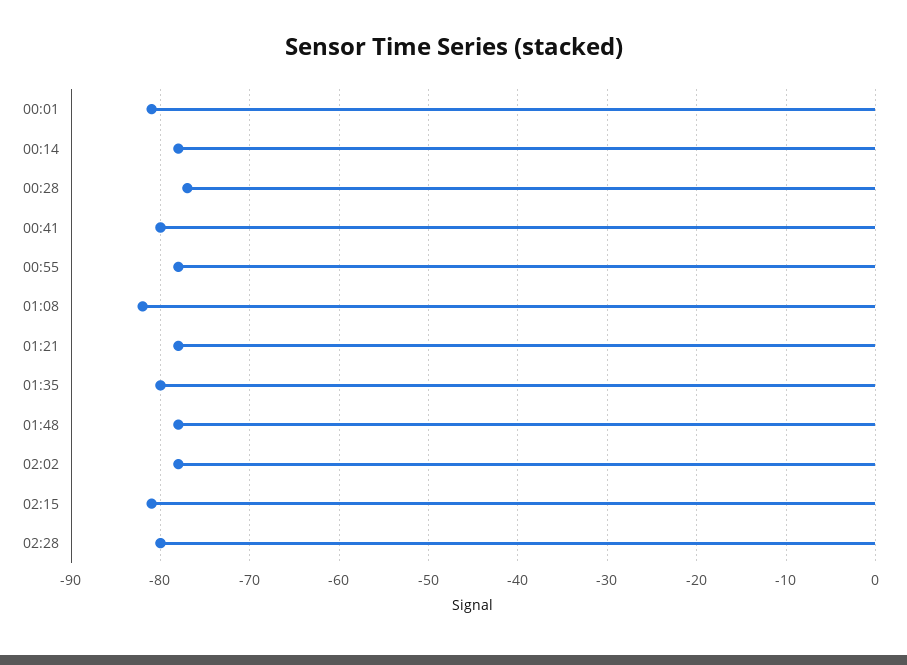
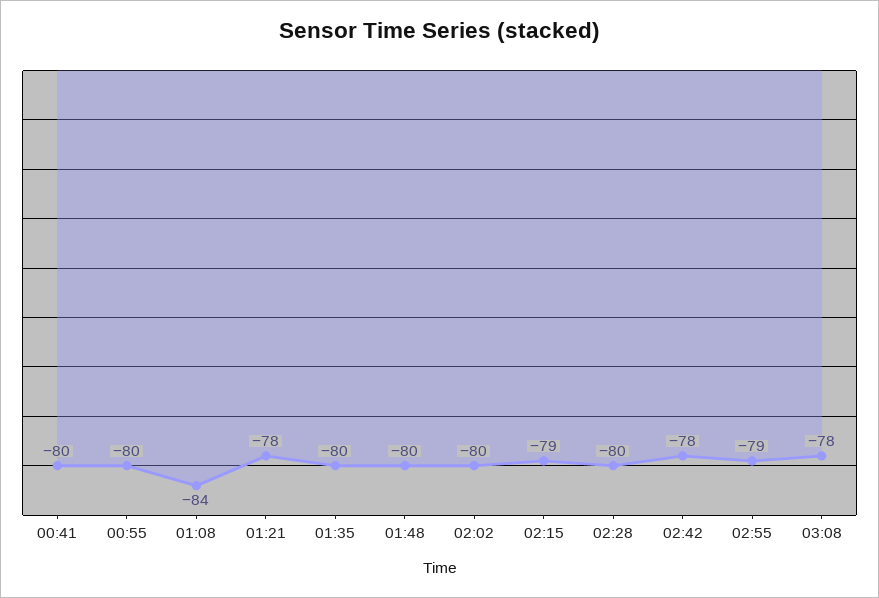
00:01: -81 -> none
00:14: -78 -> none
00:28: -77 -> none
00:55: -78 -> -80
01:08: -82 -> -84
01:48: -78 -> -80
02:02: -78 -> -80
02:15: -81 -> -79
02:42: none -> -78
02:55: none -> -79
03:08: none -> -78

